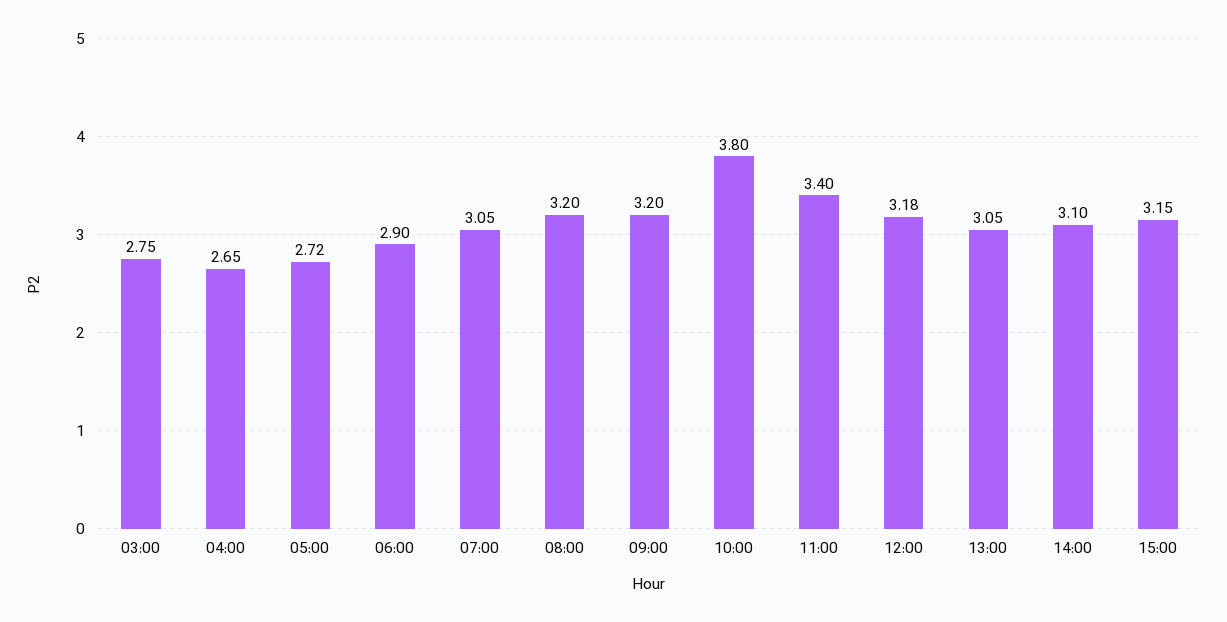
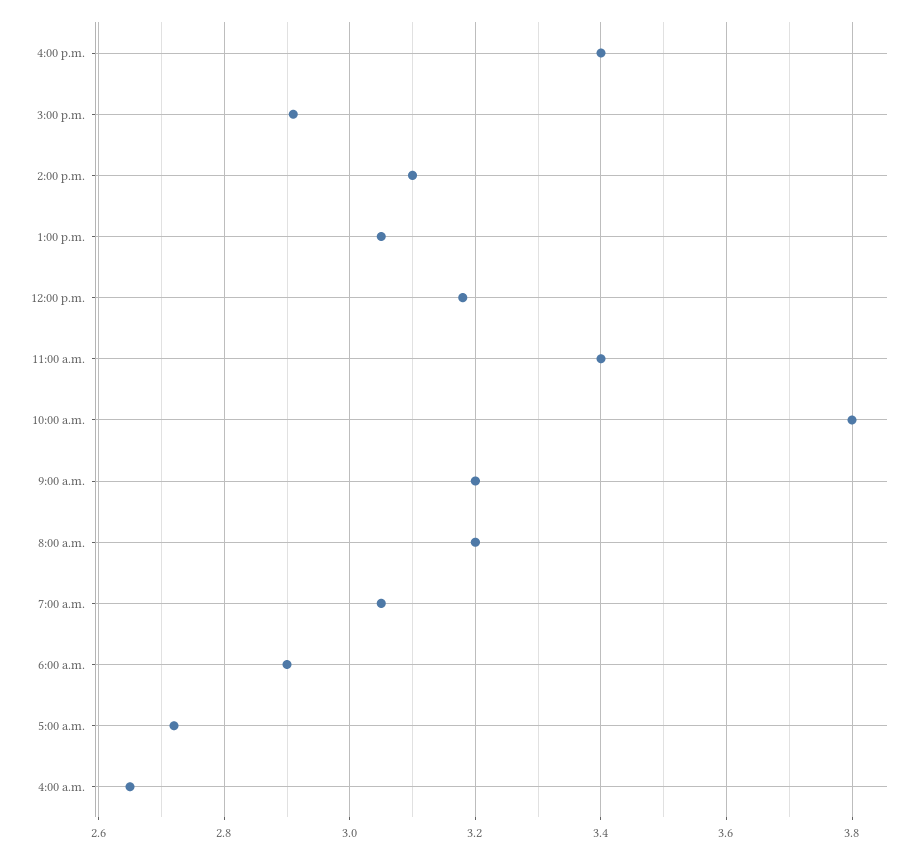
03:00: 2.75 -> none
15:00: 3.15 -> 2.9
4:00 p.m.: none -> 3.4

